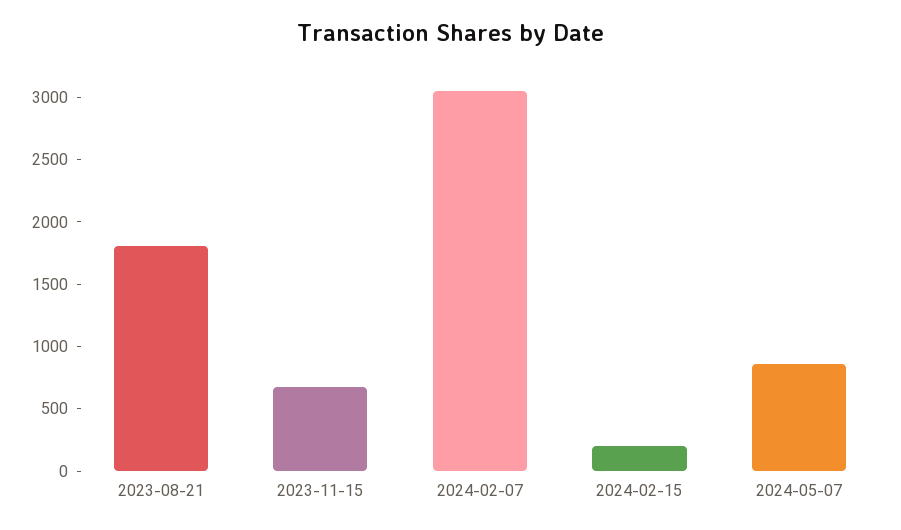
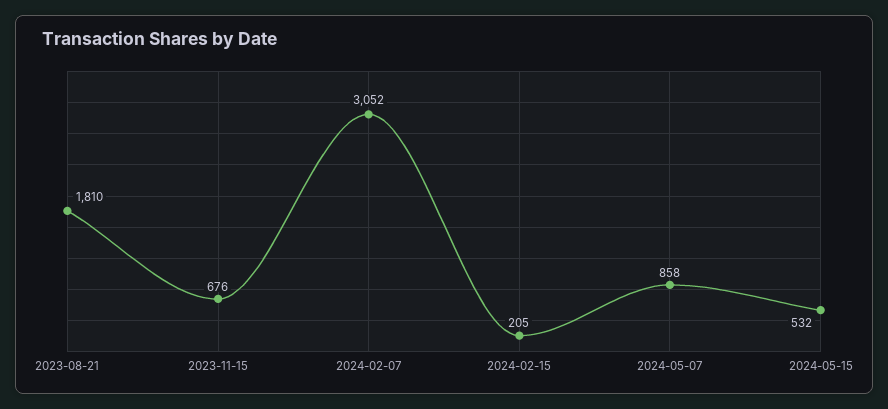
2024-05-15: none -> 532

